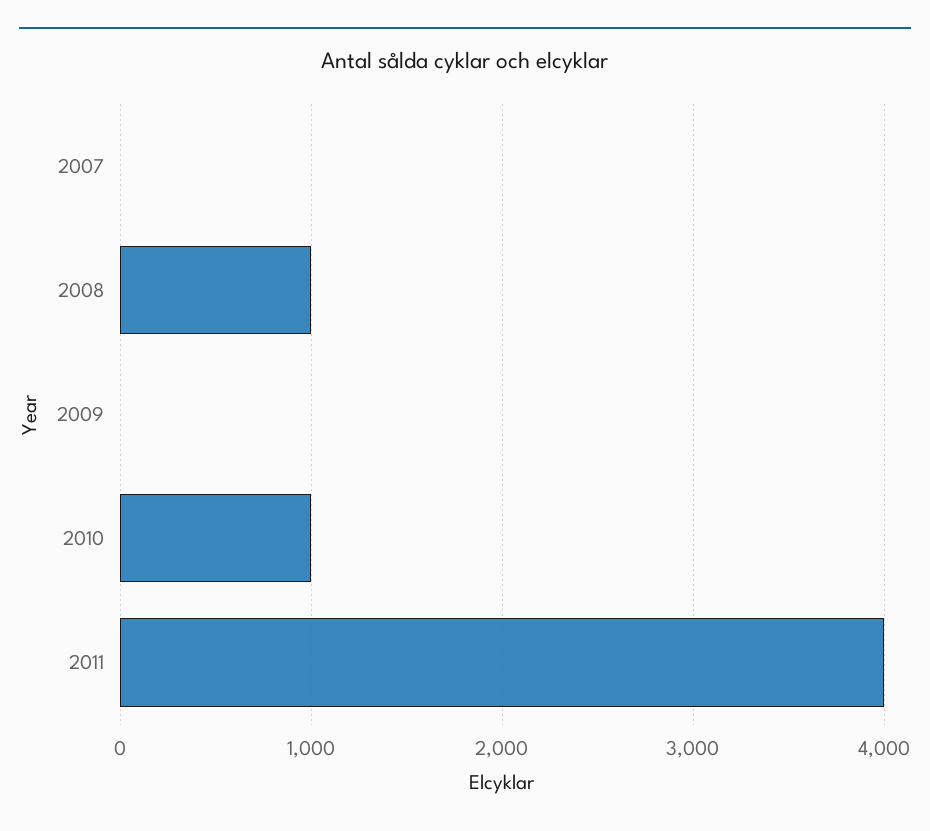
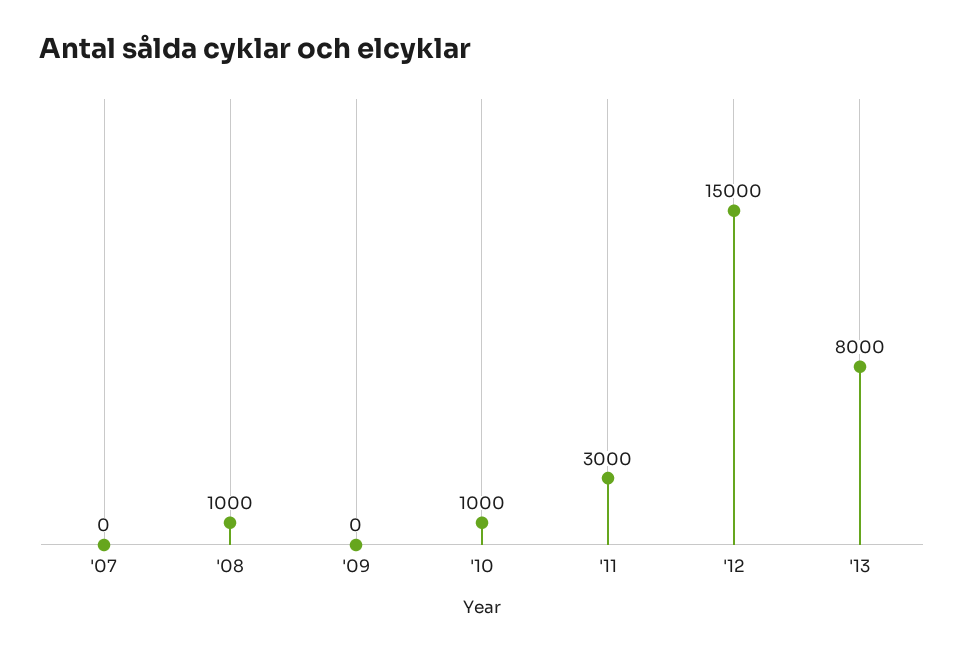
2011: 4000 -> 3000
'12: none -> 15000
'13: none -> 8000

